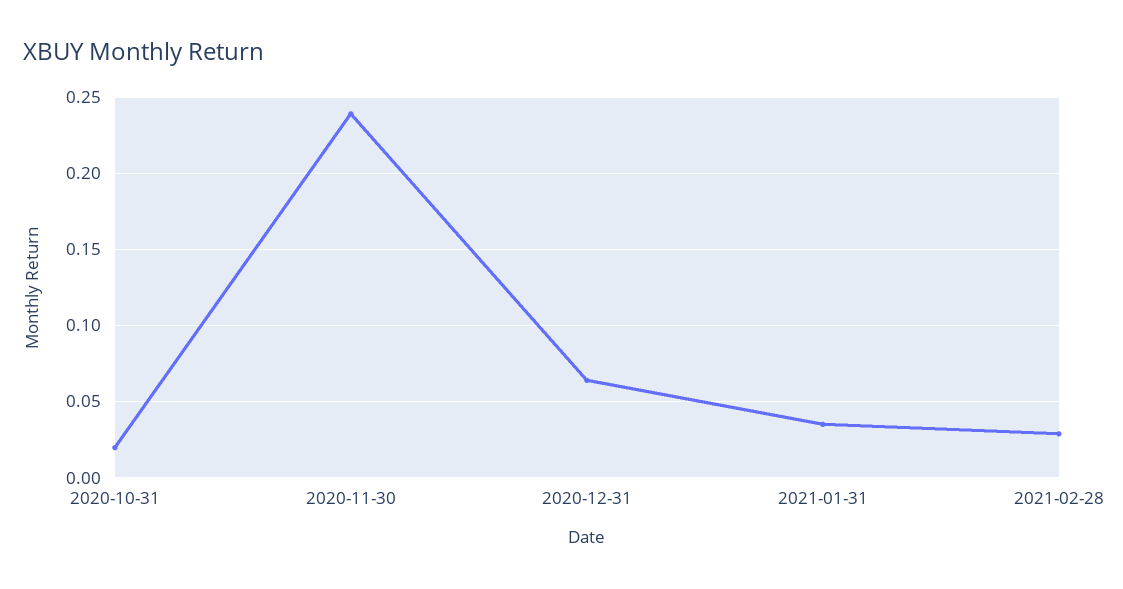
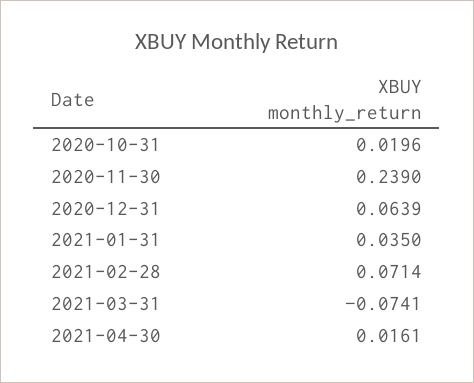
2021-02-28: 0.03 -> 0.0714
2021-03-31: none -> -0.0741
2021-04-30: none -> 0.0161

